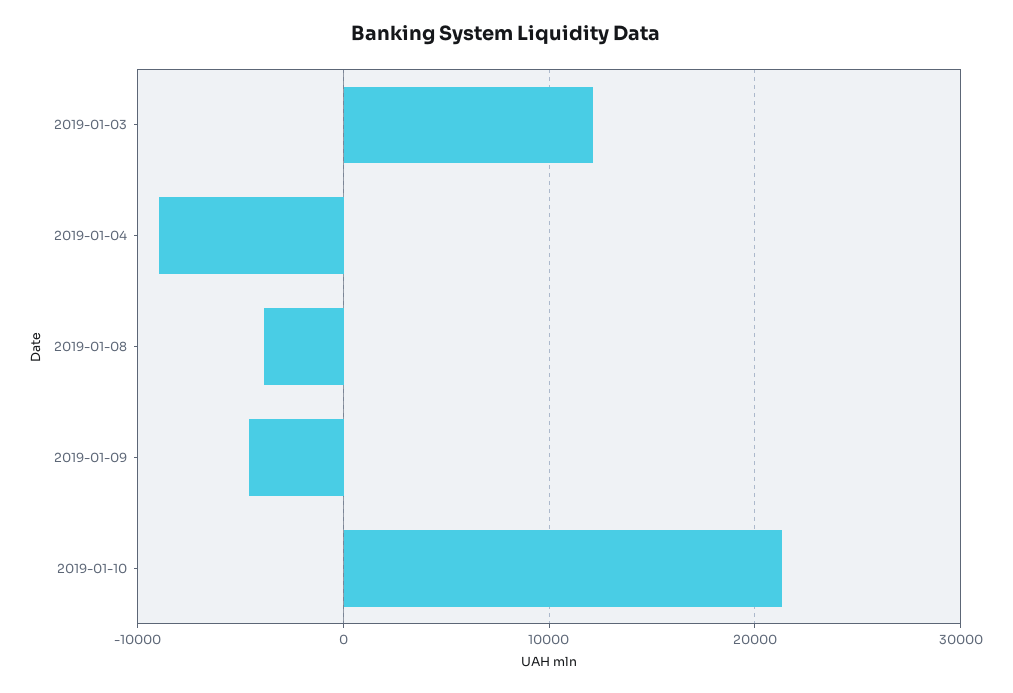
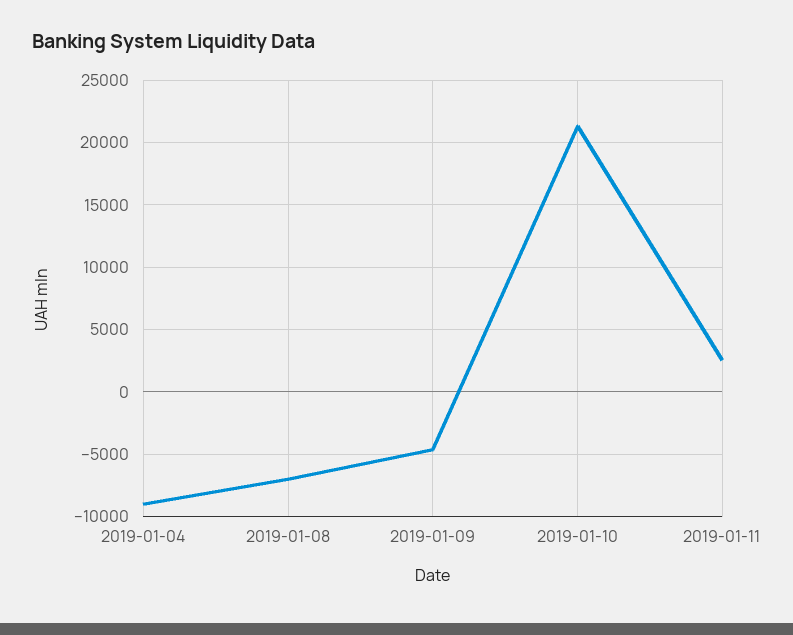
2019-01-03: 12000 -> none
2019-01-08: -4000 -> -7000
2019-01-11: none -> 2500

